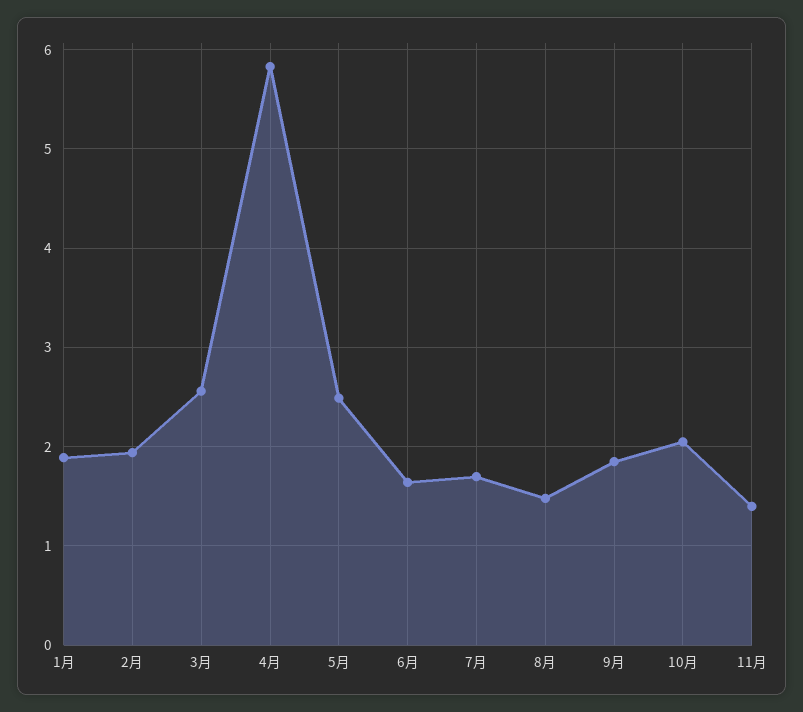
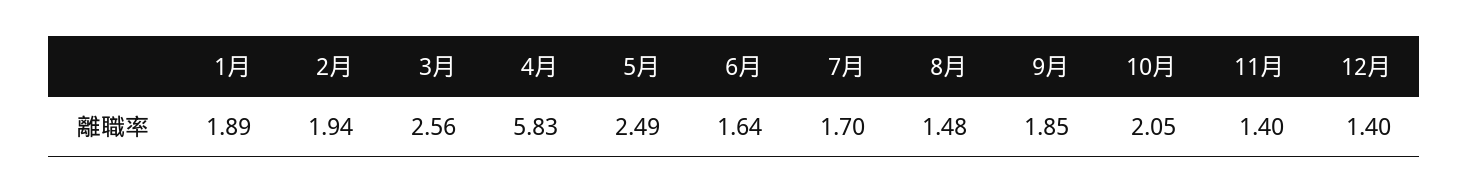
12月: none -> 1.4

